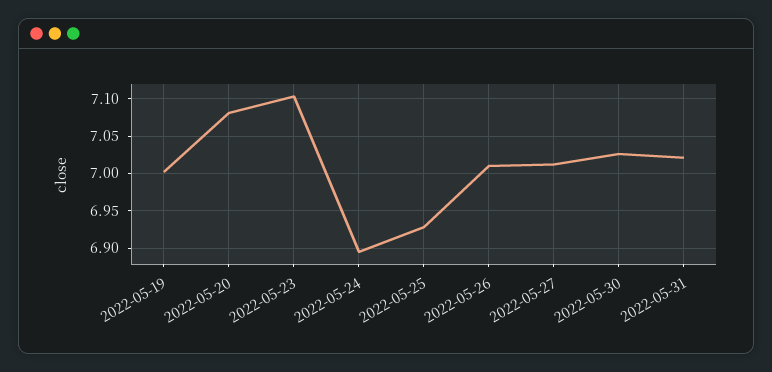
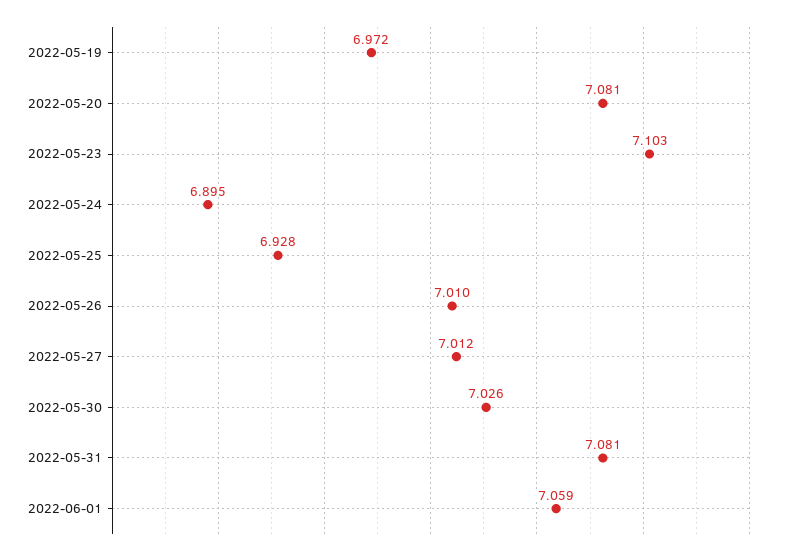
2022-05-19: 7 -> 6.972
2022-05-31: 7.02 -> 7.081
2022-06-01: none -> 7.059

